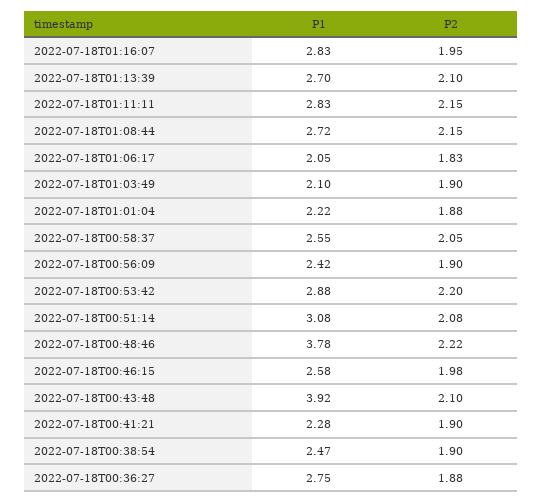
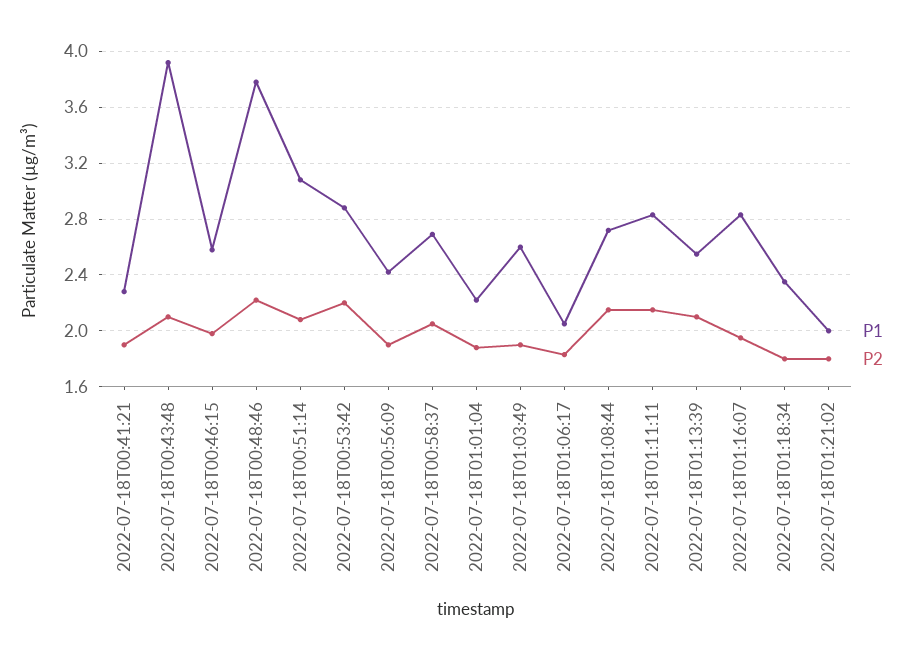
P1, 2022-07-18T01:13:39: 2.7 -> 2.55
P1, 2022-07-18T01:03:49: 2.1 -> 2.6
P1, 2022-07-18T00:58:37: 2.55 -> 2.7
P1, 2022-07-18T00:38:54: 2.47 -> none
P2, 2022-07-18T00:38:54: 1.9 -> none
P1, 2022-07-18T00:36:27: 2.75 -> none
P2, 2022-07-18T00:36:27: 1.88 -> none
P1, 2022-07-18T01:18:34: none -> 2.35
P2, 2022-07-18T01:18:34: none -> 1.8
P1, 2022-07-18T01:21:02: none -> 2
P2, 2022-07-18T01:21:02: none -> 1.8

